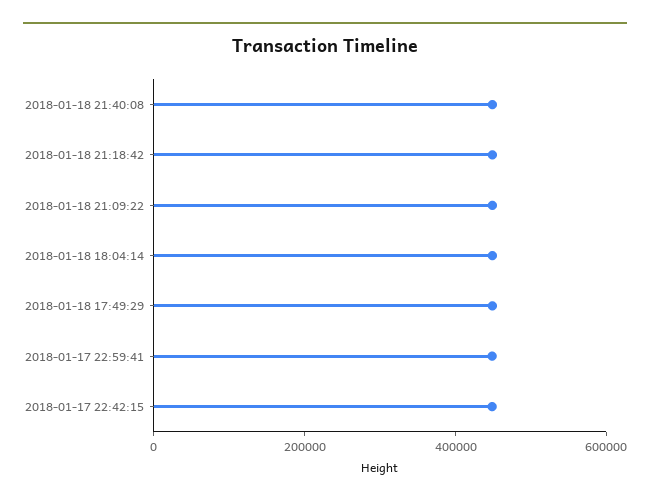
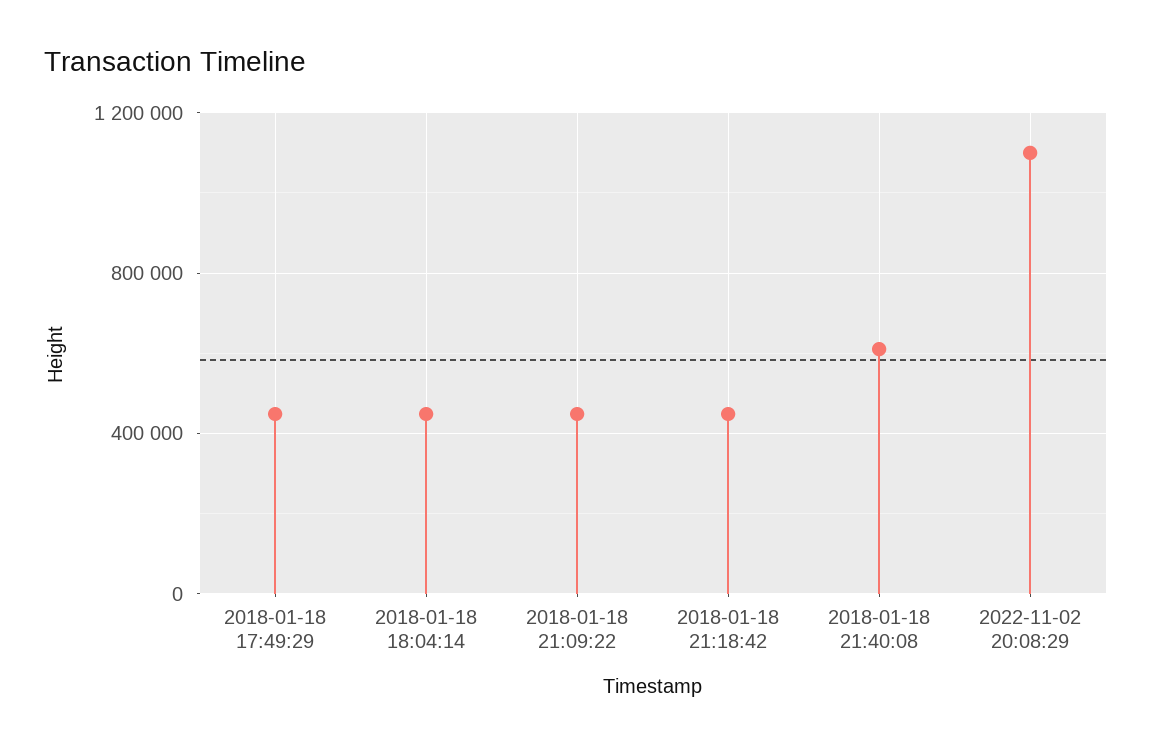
2018-01-18 21:40:08: 450000 -> 600000
2018-01-17 22:59:41: 450000 -> none
2018-01-17 22:42:15: 450000 -> none
2022-11-02 20:08:29: none -> 1100000

